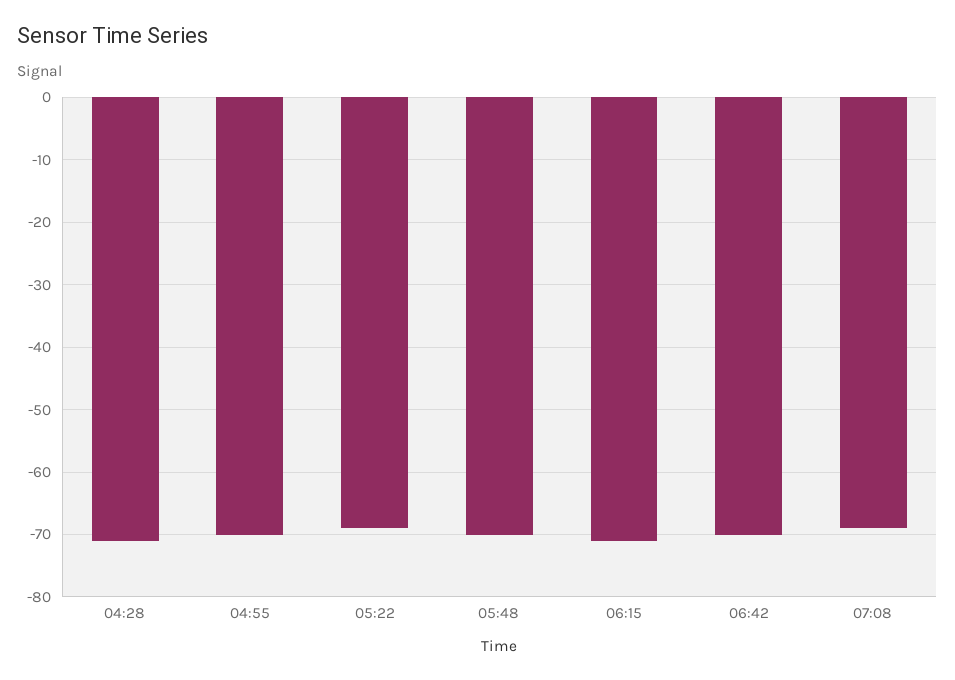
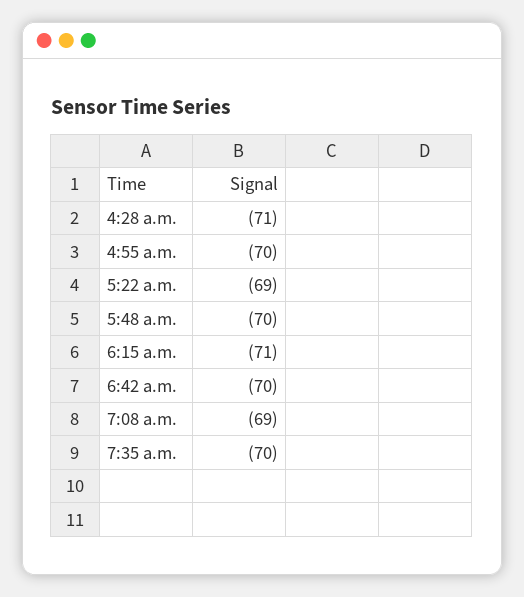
7:35 a.m.: none -> -70

